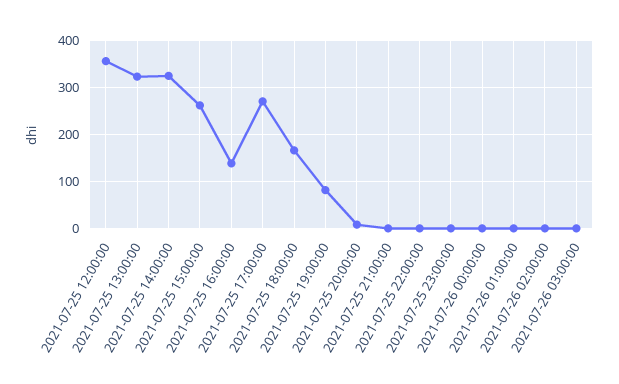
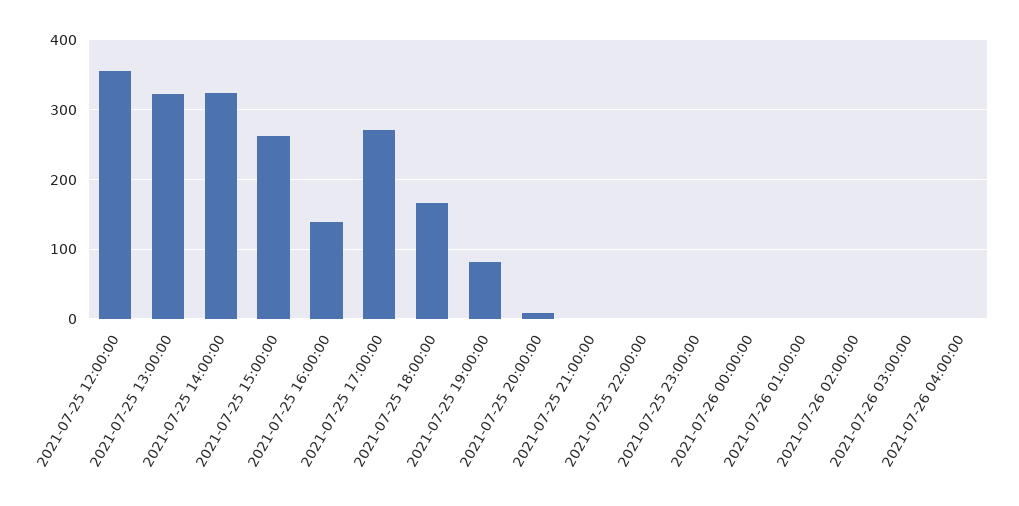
2021-07-26 04:00:00: none -> 0

